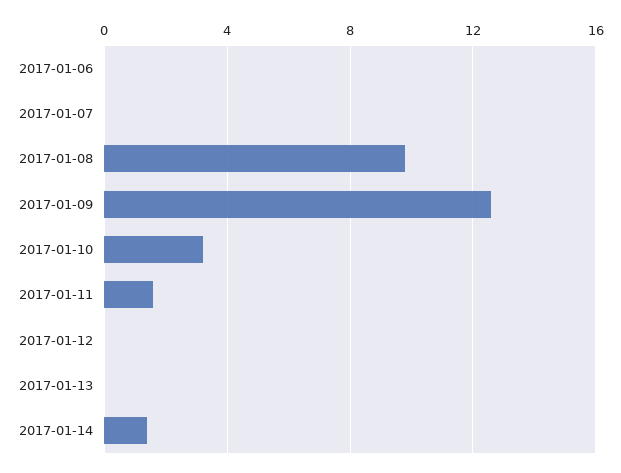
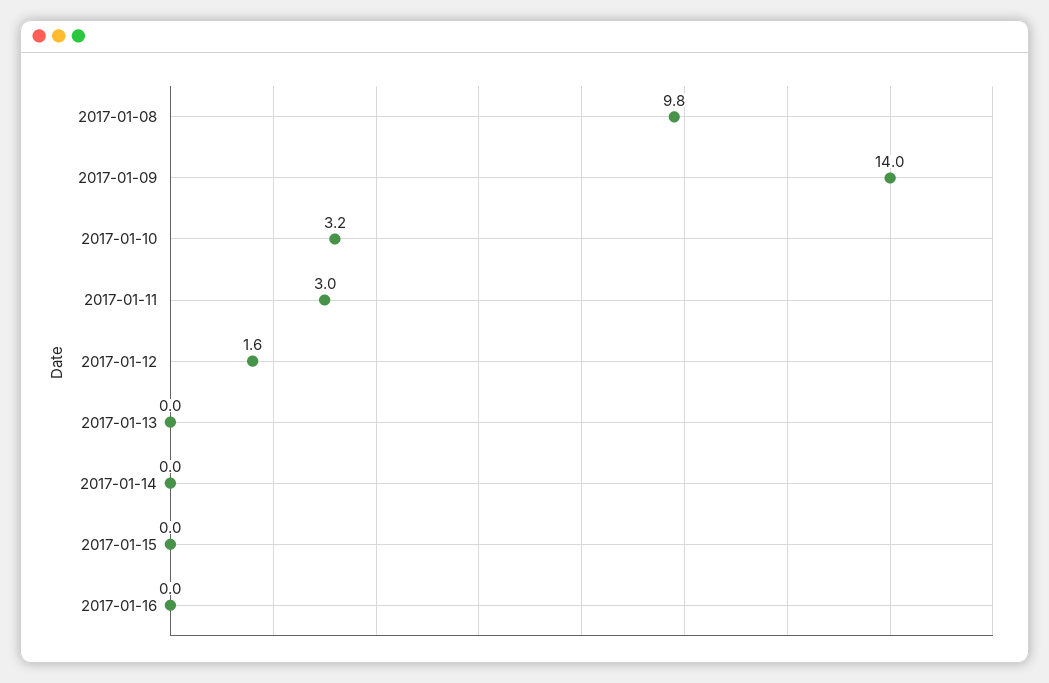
2017-01-06: 0 -> none
2017-01-07: 0 -> none
2017-01-09: 12.5 -> 14
2017-01-11: 1.5 -> 3
2017-01-12: 0 -> 1.6
2017-01-14: 1.5 -> 0
2017-01-15: none -> 0
2017-01-16: none -> 0

